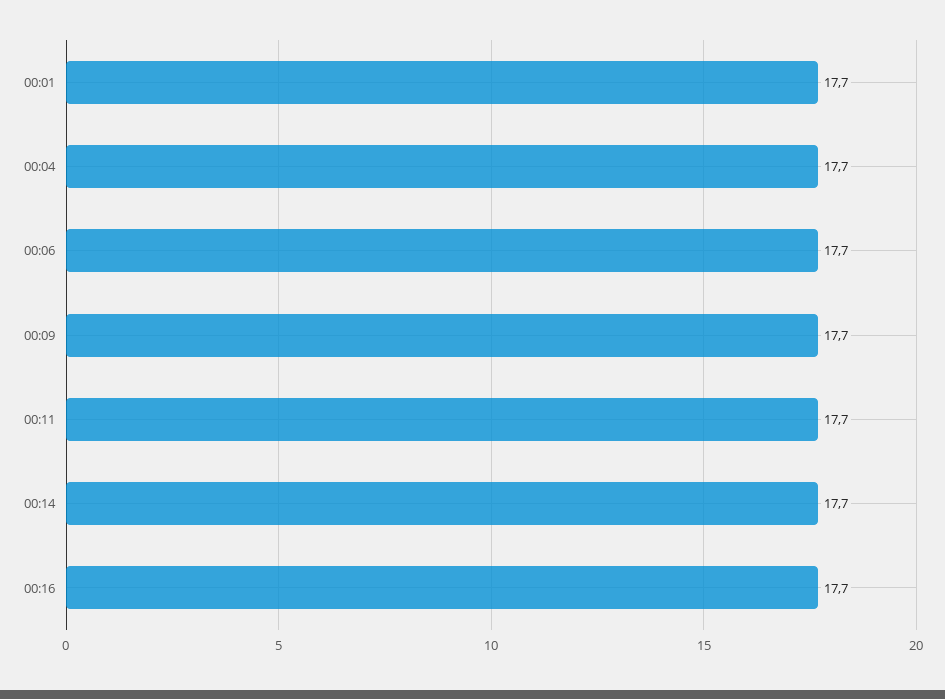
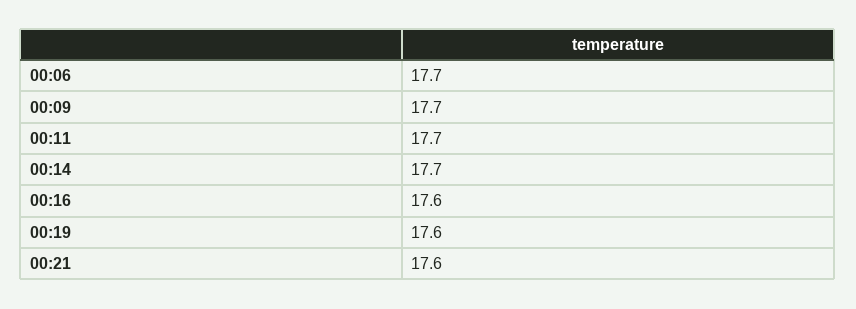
00:01: 17.7 -> none
00:04: 17.7 -> none
00:16: 17.7 -> 17.6
00:19: none -> 17.6
00:21: none -> 17.6

